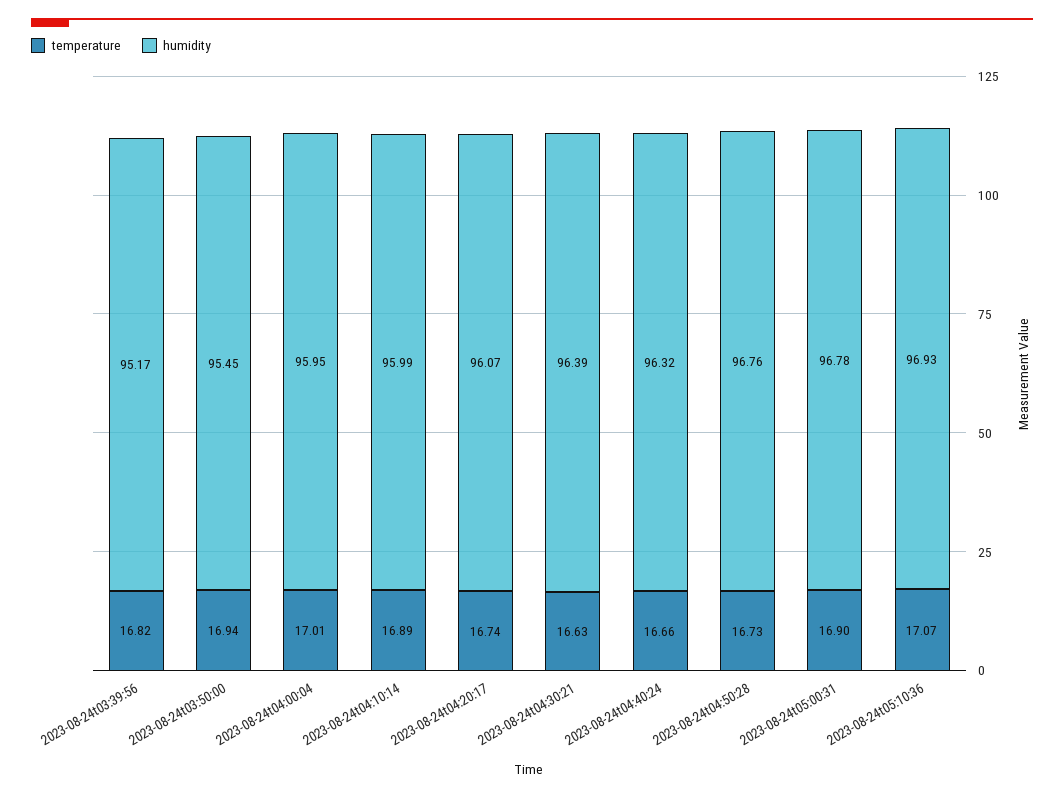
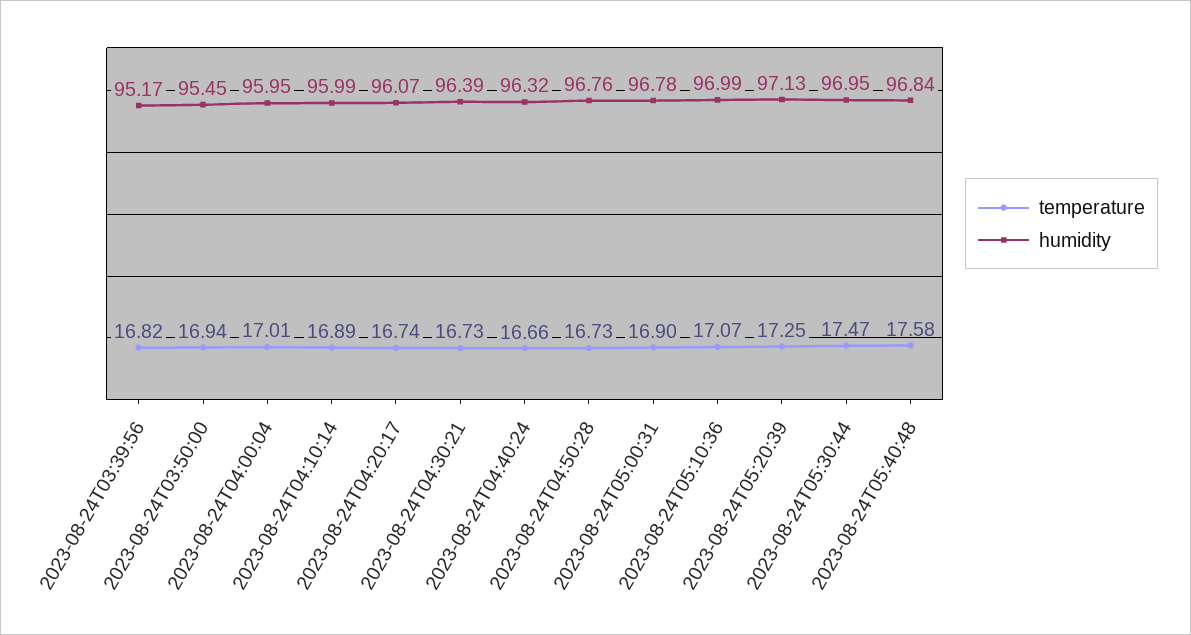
temperature, 2023-08-24t04:30:21: 16.63 -> 16.73
humidity, 2023-08-24t05:10:36: 96.93 -> 96.99
temperature, 2023-08-24T05:20:39: none -> 17.25
humidity, 2023-08-24T05:20:39: none -> 97.13
temperature, 2023-08-24T05:30:44: none -> 17.47
humidity, 2023-08-24T05:30:44: none -> 96.95
temperature, 2023-08-24T05:40:48: none -> 17.58
humidity, 2023-08-24T05:40:48: none -> 96.84

